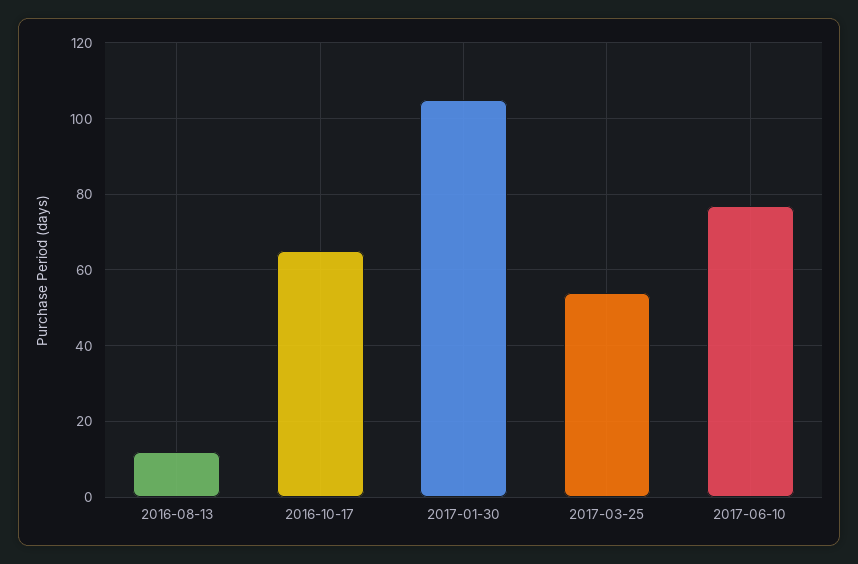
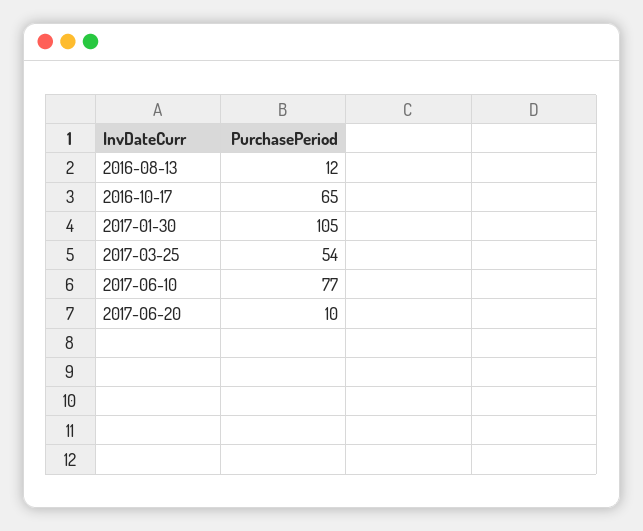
2017-06-20: none -> 10

